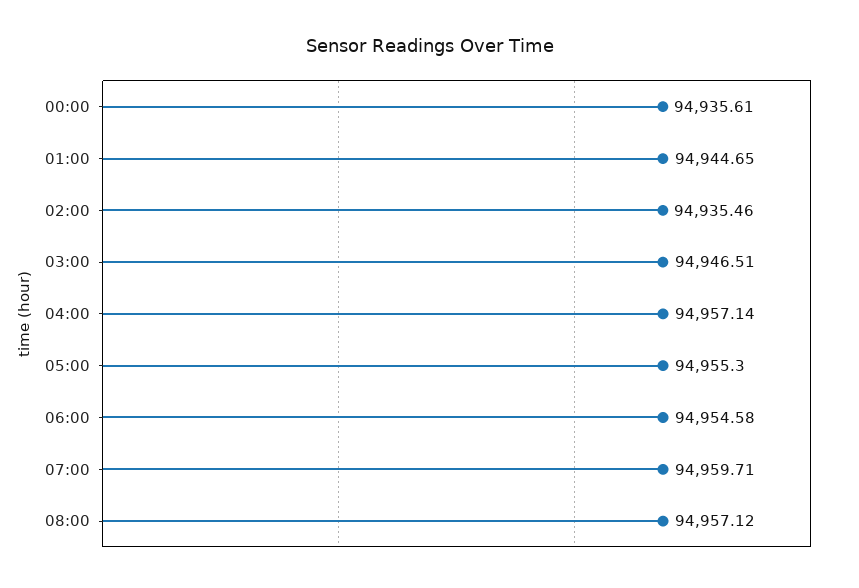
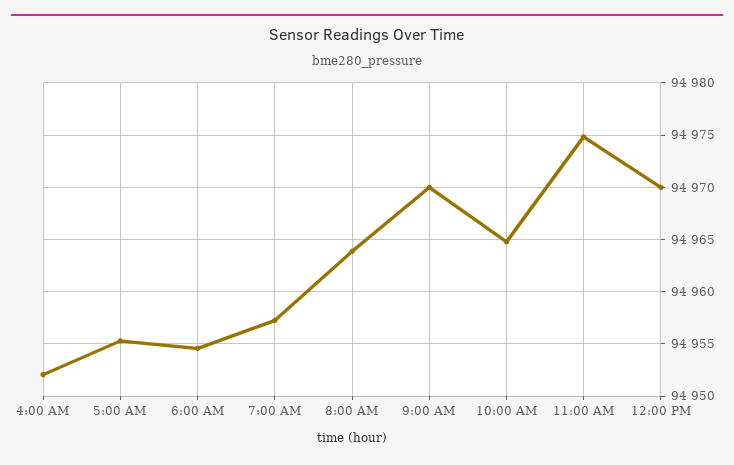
00:00: 94935.61 -> none
01:00: 94944.65 -> none
02:00: 94935.46 -> none
03:00: 94946.51 -> none
04:00: 94957.14 -> 94952
07:00: 94959.71 -> 94957
08:00: 94957.12 -> 94964
9:00 AM: none -> 94970
10:00 AM: none -> 94965
11:00 AM: none -> 94975
12:00 PM: none -> 94970

